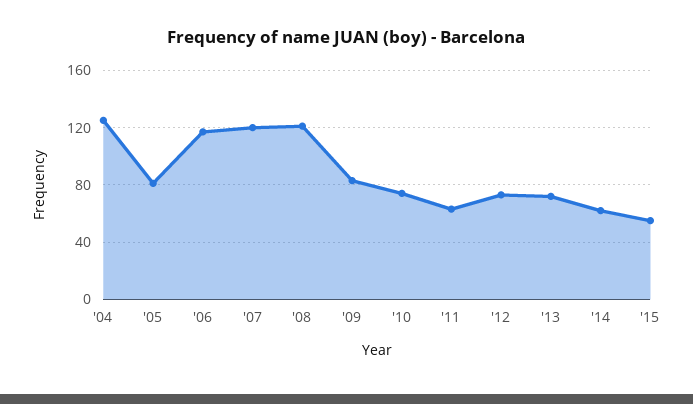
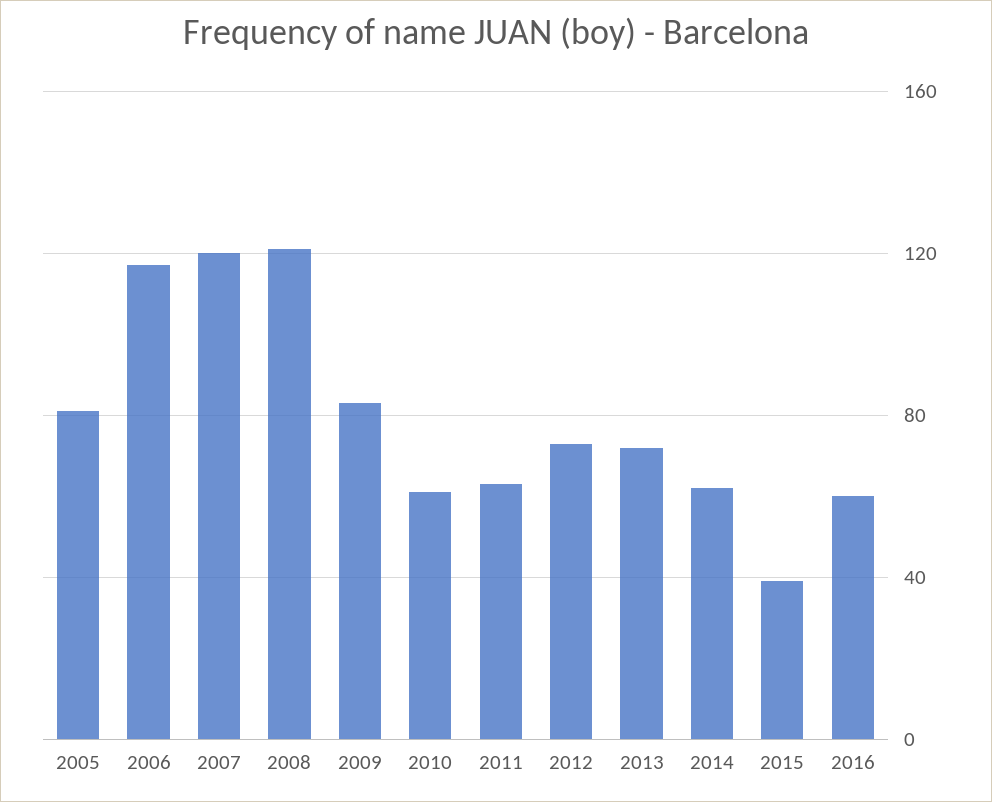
'04: 125 -> none
'10: 75 -> 60
'15: 55 -> 40
2016: none -> 60

